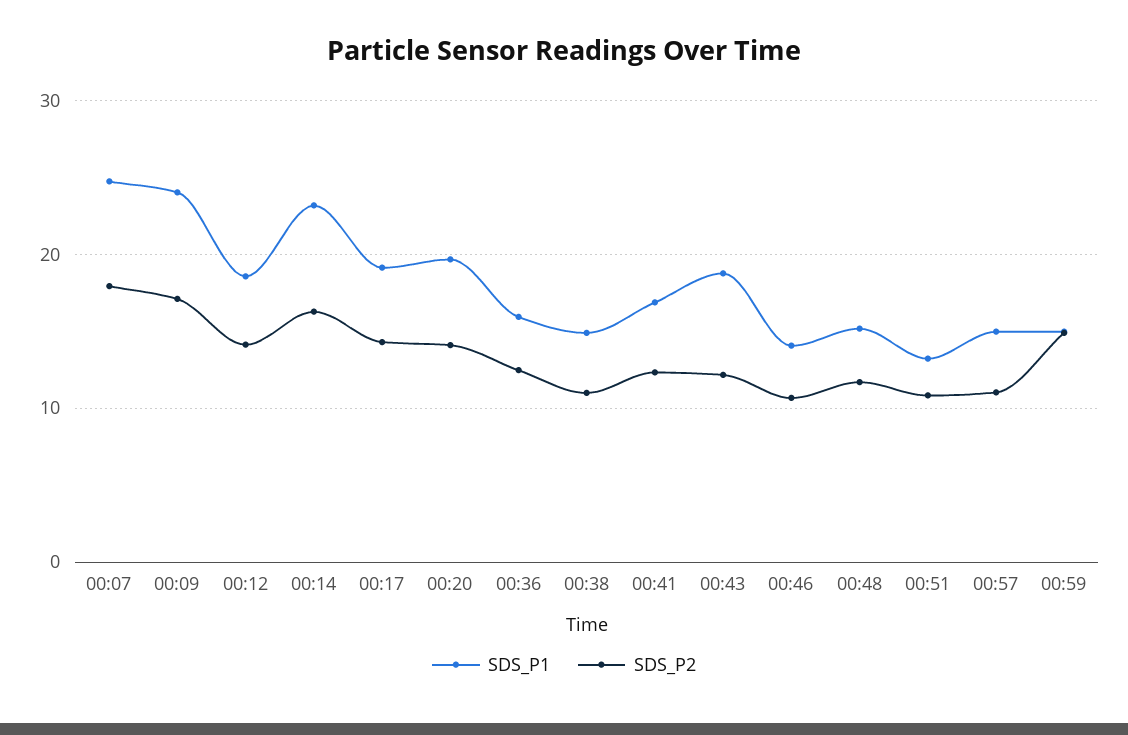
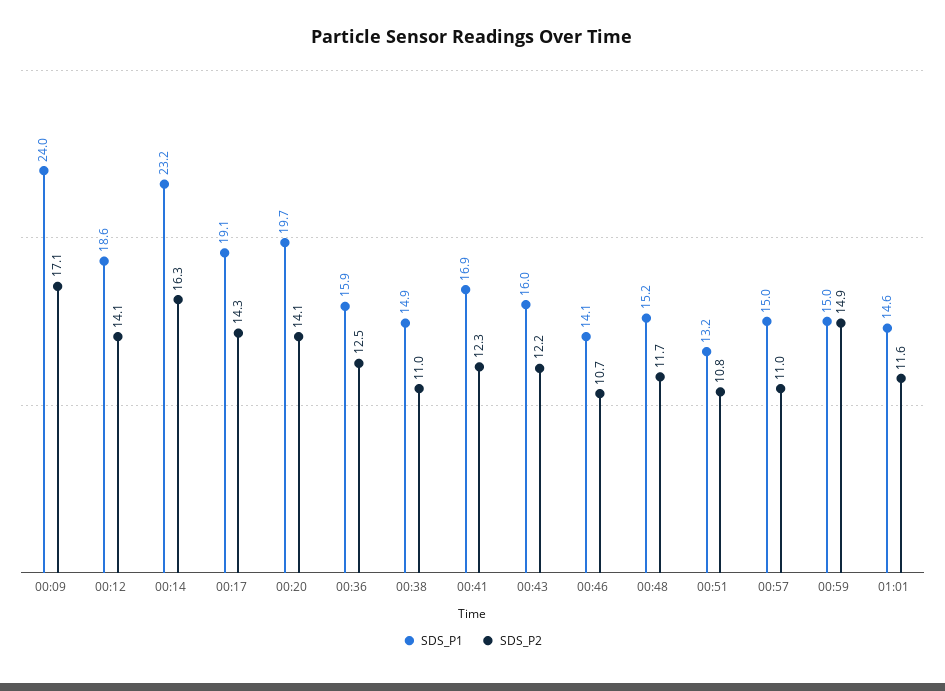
SDS_P1, 00:07: 25 -> none
SDS_P2, 00:07: 18 -> none
SDS_P1, 00:43: 19 -> 16
SDS_P1, 01:01: none -> 14.6
SDS_P2, 01:01: none -> 11.6

